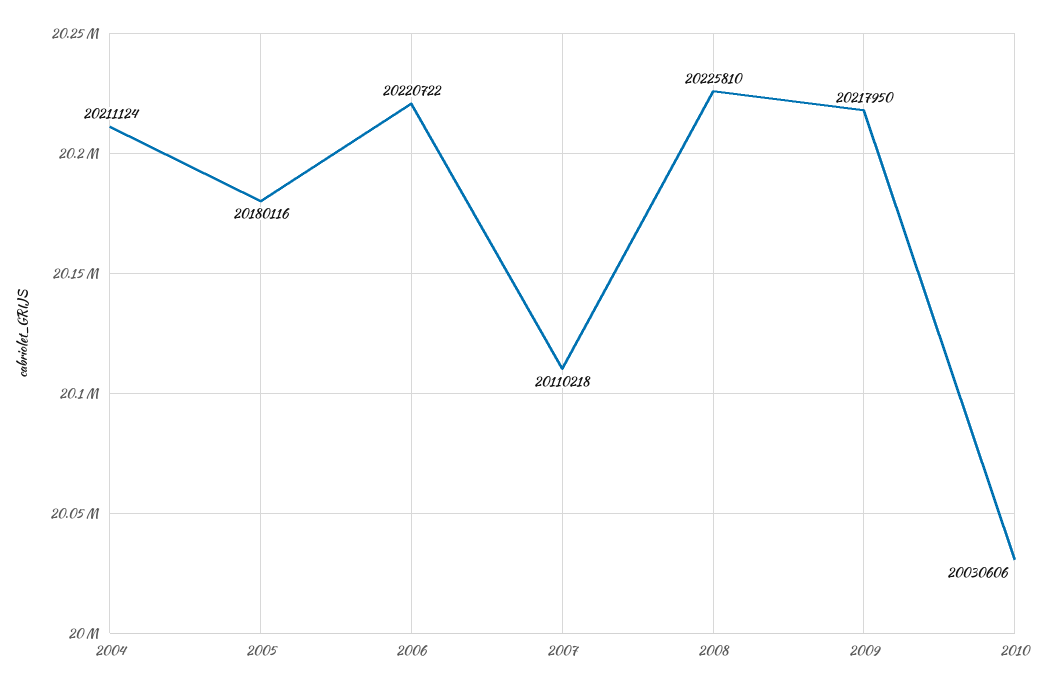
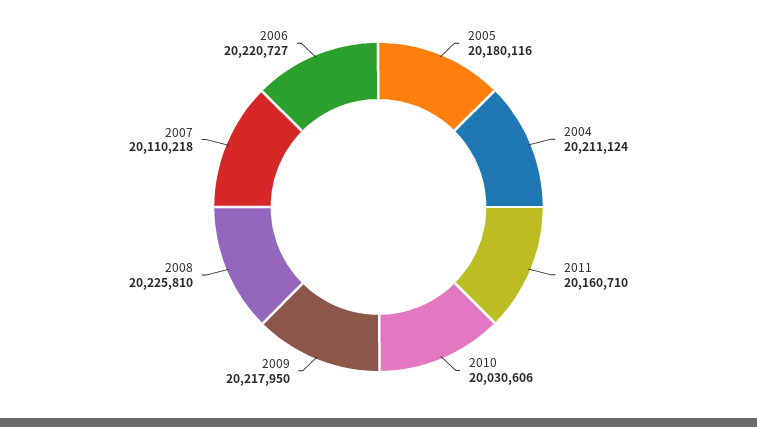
2006: 20220722 -> 20220727
2011: none -> 20160710

